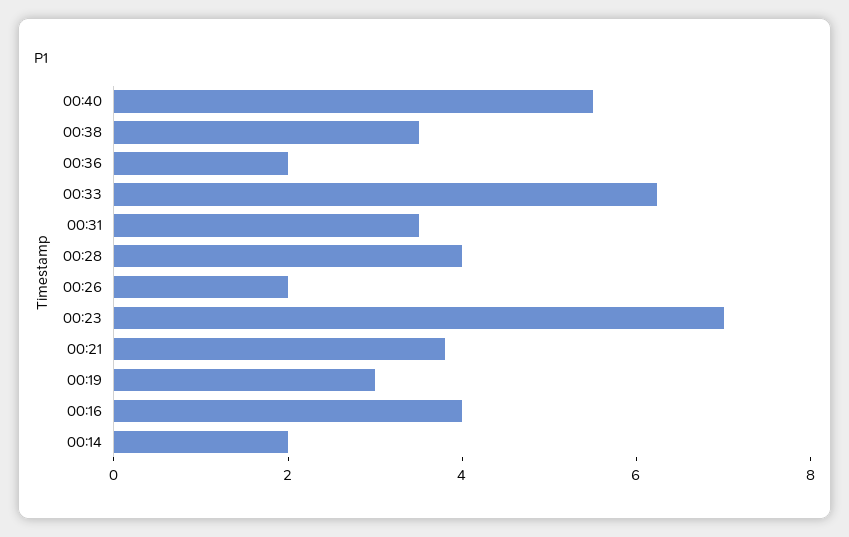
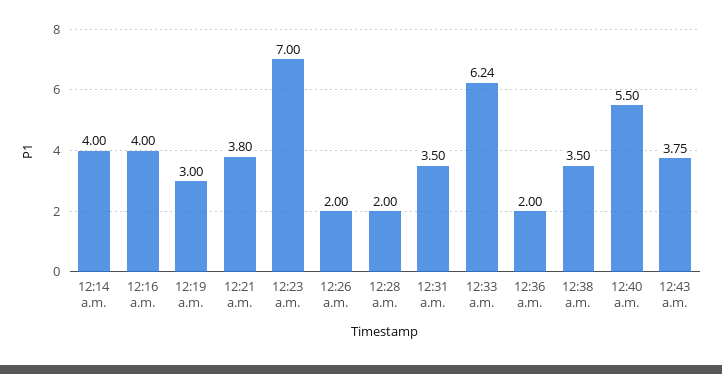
00:28: 4 -> 2
00:14: 2 -> 4
12:43 a.m.: none -> 3.75

